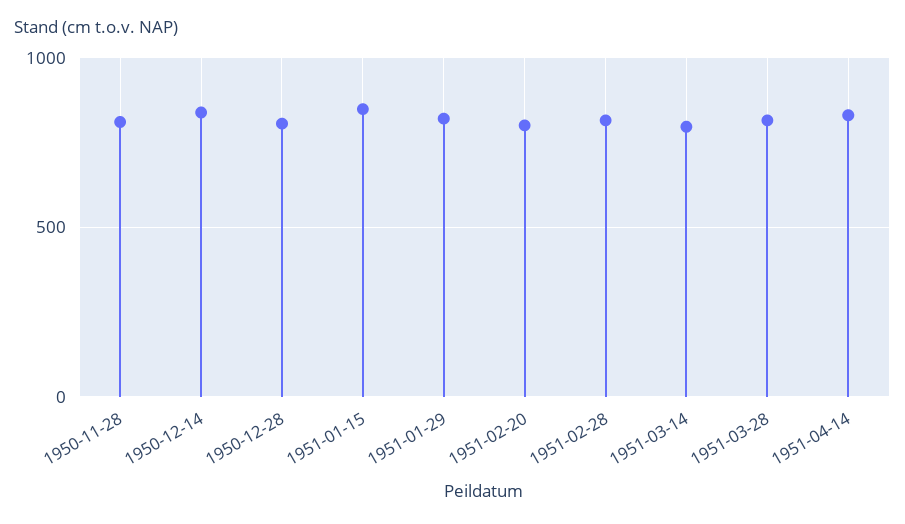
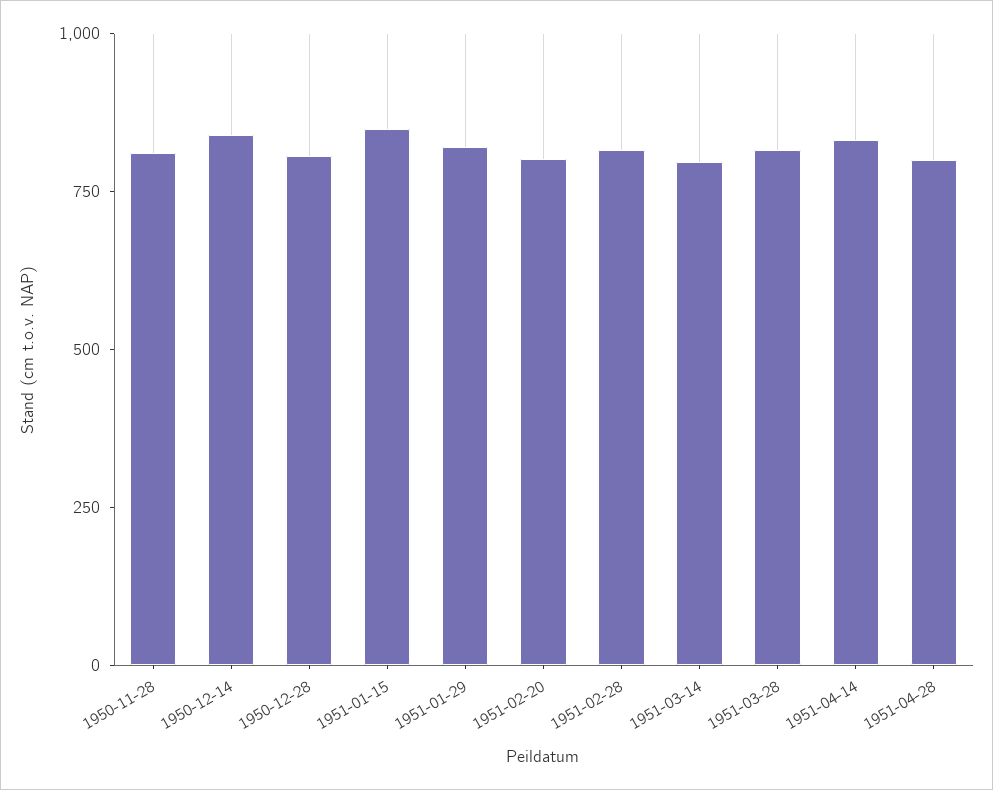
1951-04-28: none -> 800

